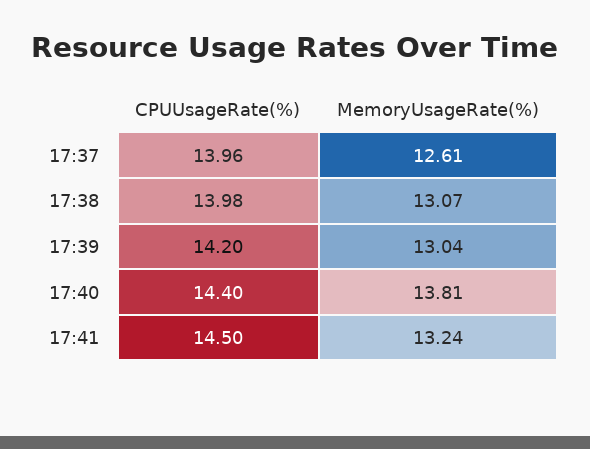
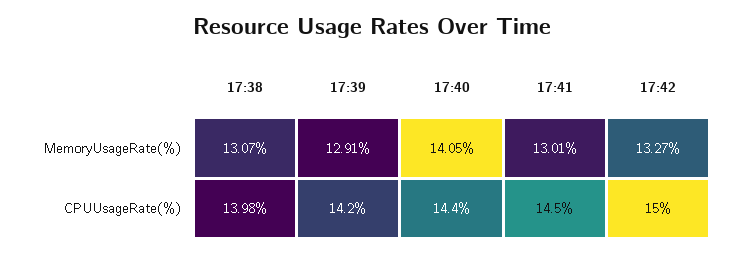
CPUUsageRate(%), 17:37: 13.96 -> none
MemoryUsageRate(%), 17:37: 12.61 -> none
MemoryUsageRate(%), 17:39: 13.04 -> 12.91
MemoryUsageRate(%), 17:40: 13.81 -> 14.05
MemoryUsageRate(%), 17:41: 13.24 -> 13.01
MemoryUsageRate(%), 17:42: none -> 13.27
CPUUsageRate(%), 17:42: none -> 15

